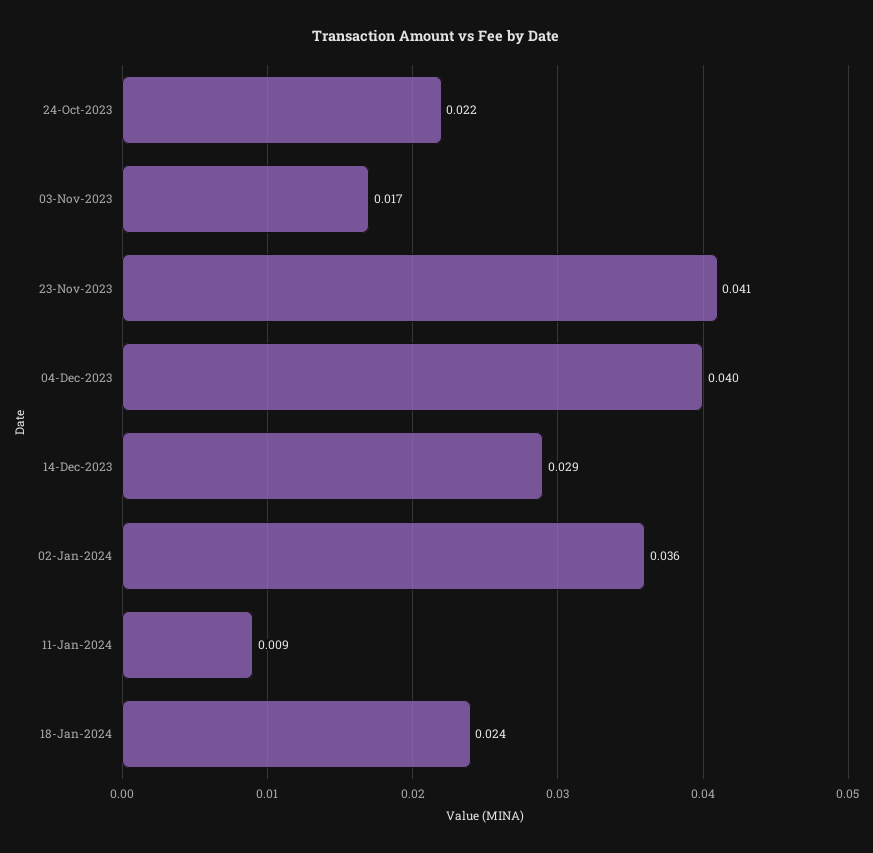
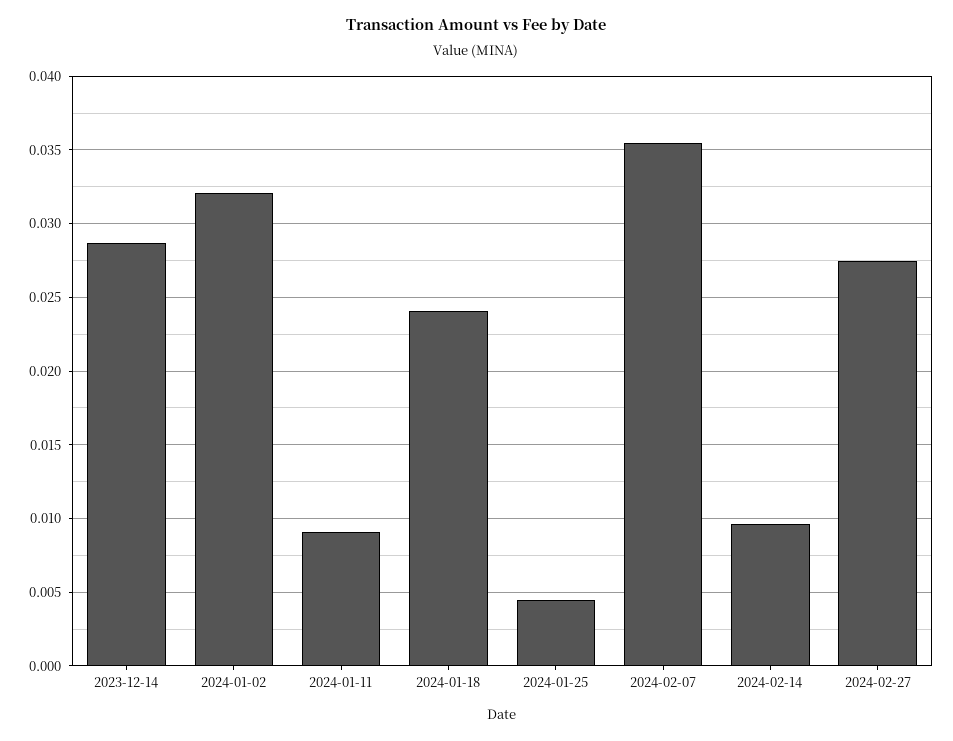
24-Oct-2023: 0.022 -> none
03-Nov-2023: 0.017 -> none
23-Nov-2023: 0.041 -> none
04-Dec-2023: 0.04 -> none
02-Jan-2024: 0.036 -> 0.032
2024-01-25: none -> 0.0045
2024-02-07: none -> 0.0355
2024-02-14: none -> 0.0095
2024-02-27: none -> 0.0275

